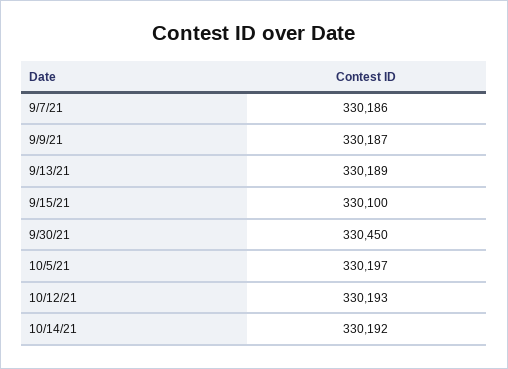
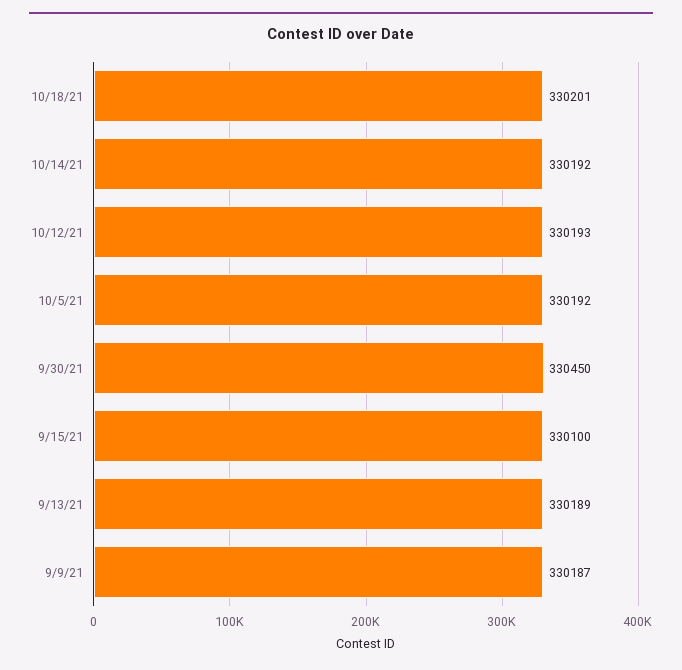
9/7/21: 330186 -> none
10/5/21: 330197 -> 330192
10/18/21: none -> 330201

